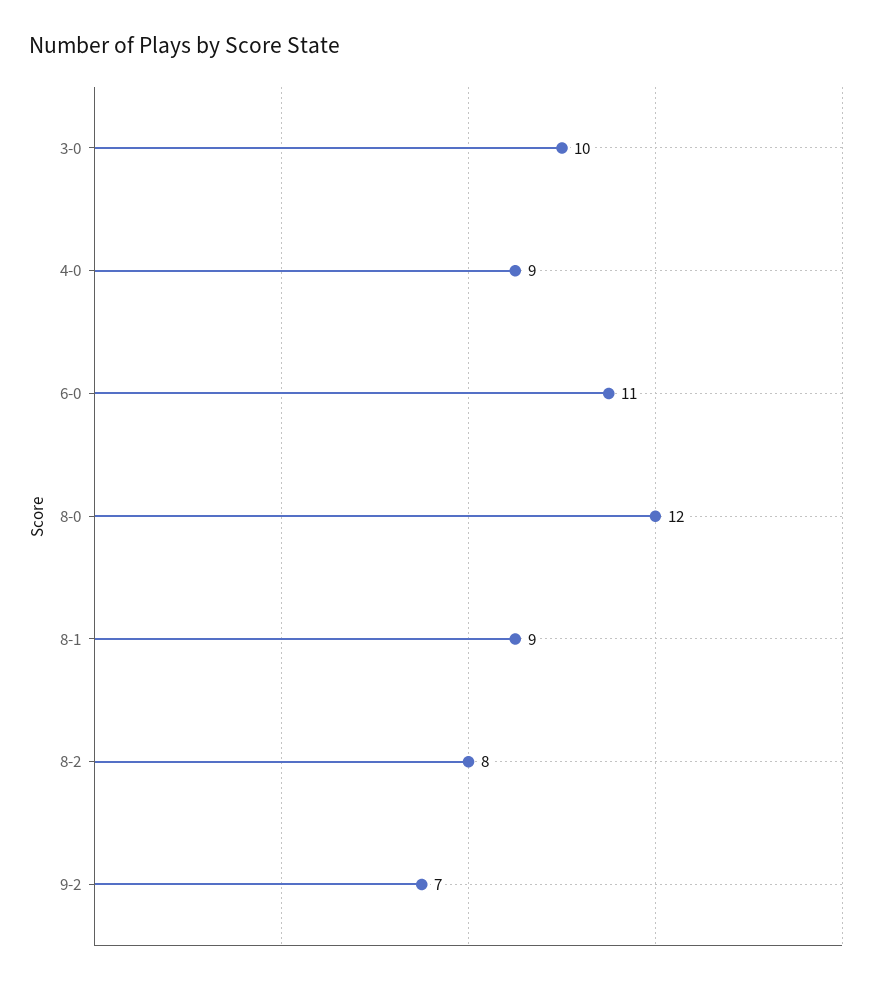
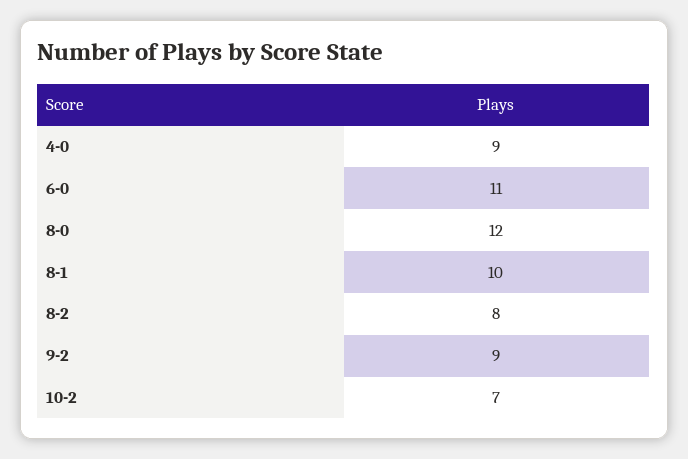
3-0: 10 -> none
8-1: 9 -> 10
9-2: 7 -> 9
10-2: none -> 7

